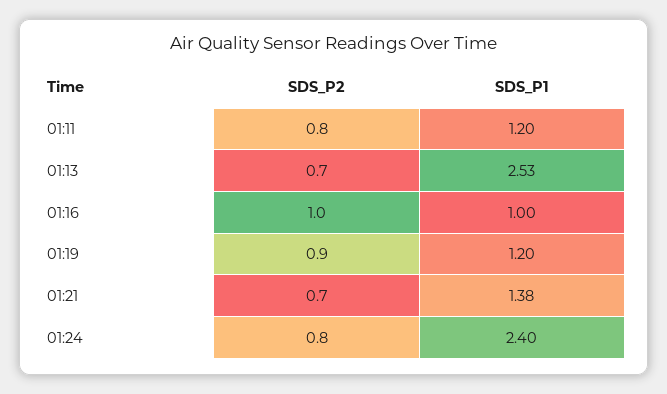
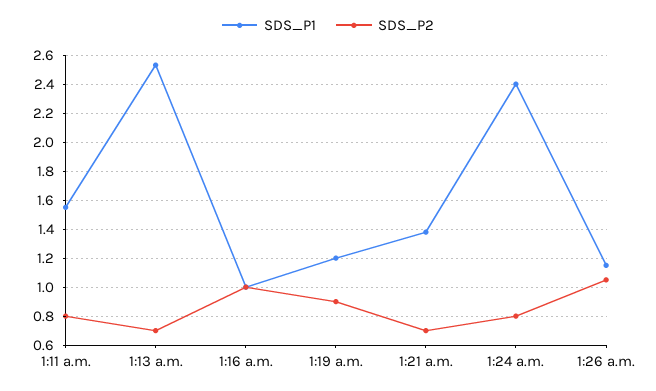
SDS_P1, 01:11: 1.2 -> 1.55
SDS_P1, 1:26 a.m.: none -> 1.15
SDS_P2, 1:26 a.m.: none -> 1.05

